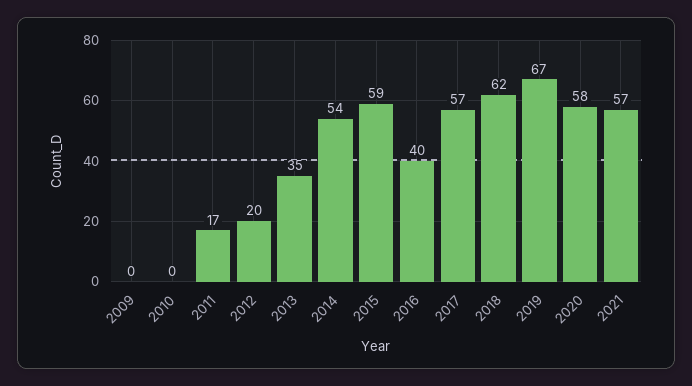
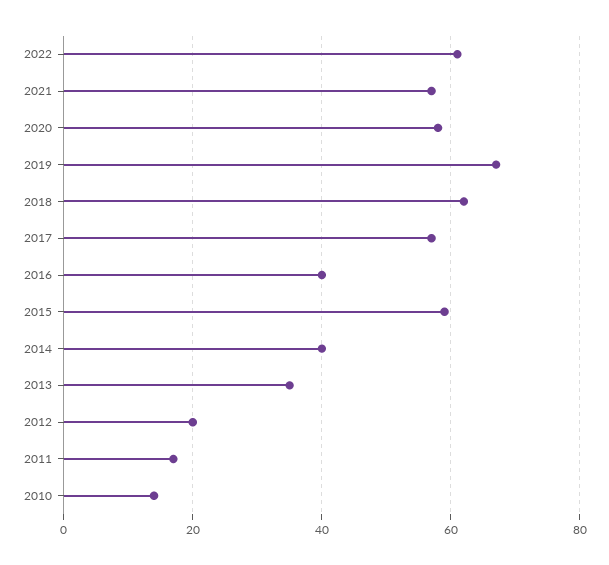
2009: 0 -> none
2010: 0 -> 15
2014: 54 -> 40
2022: none -> 60

